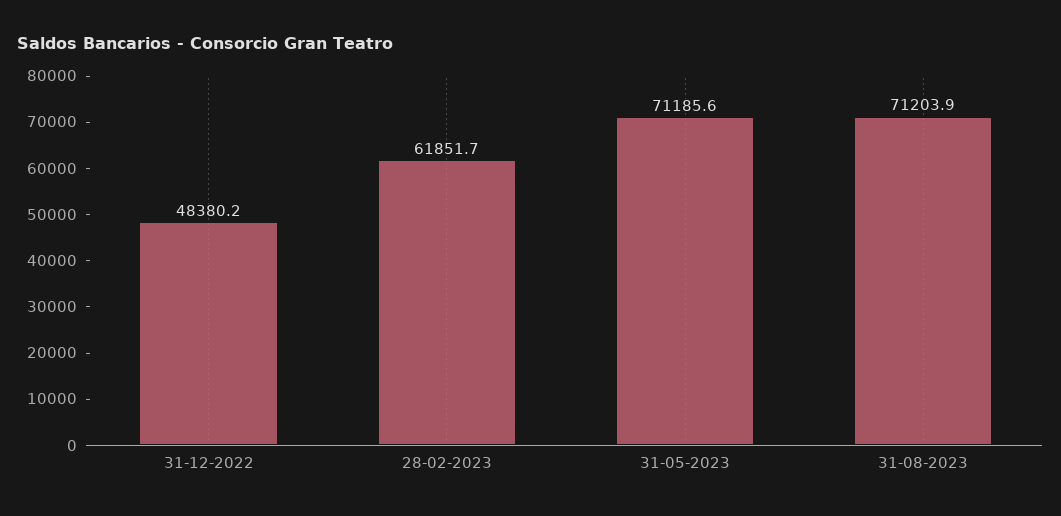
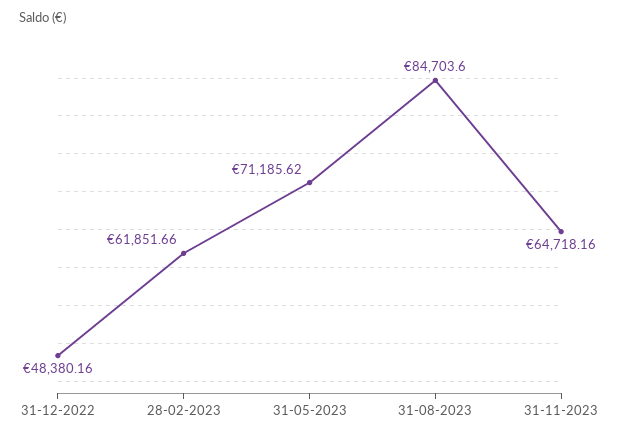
31-08-2023: 71203.9 -> 84703.6
31-11-2023: none -> 64718.16

